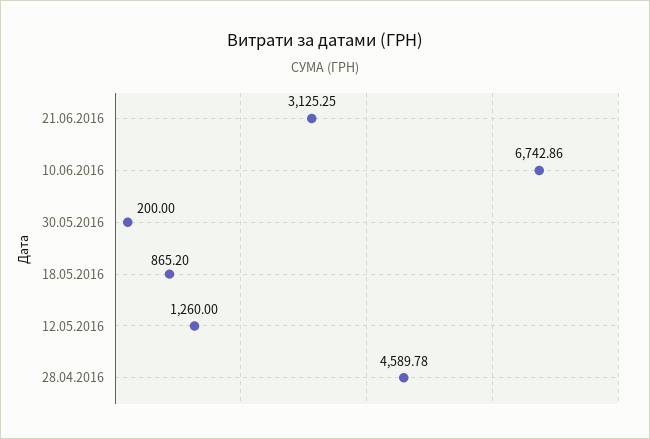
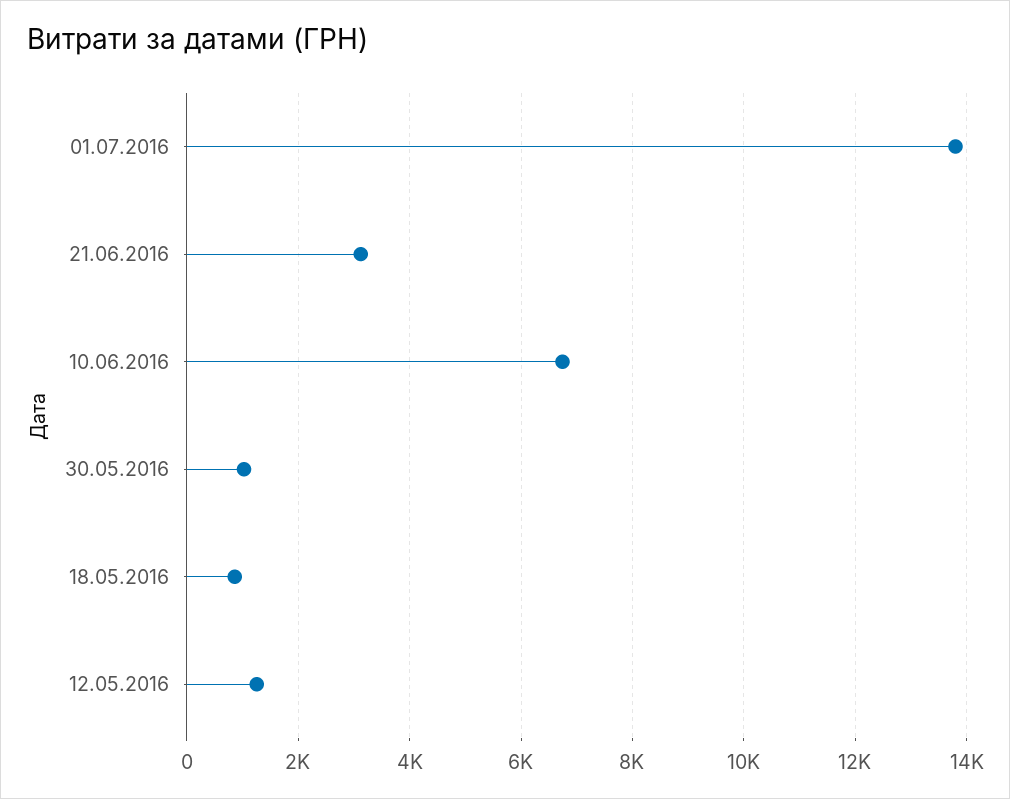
30.05.2016: 200 -> 1000
28.04.2016: 4589.78 -> none
01.07.2016: none -> 13800

